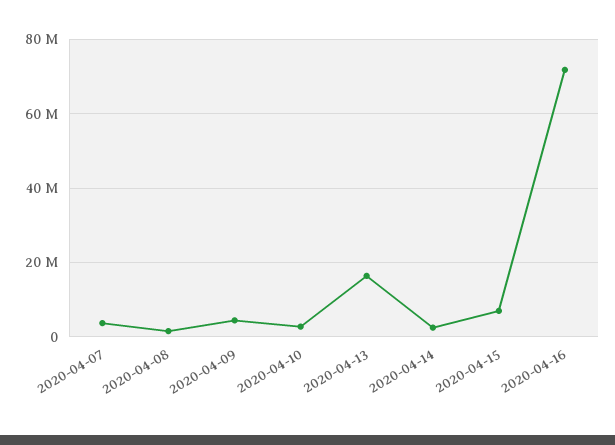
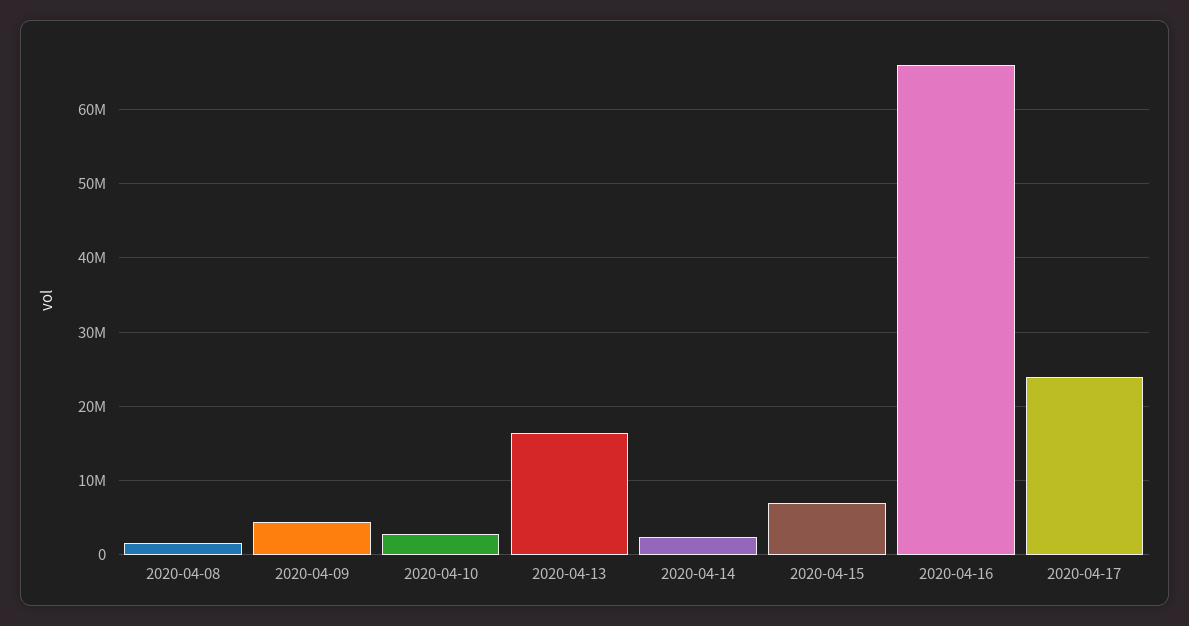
2020-04-07: 4000000 -> none
2020-04-16: 72000000 -> 66000000
2020-04-17: none -> 24000000

